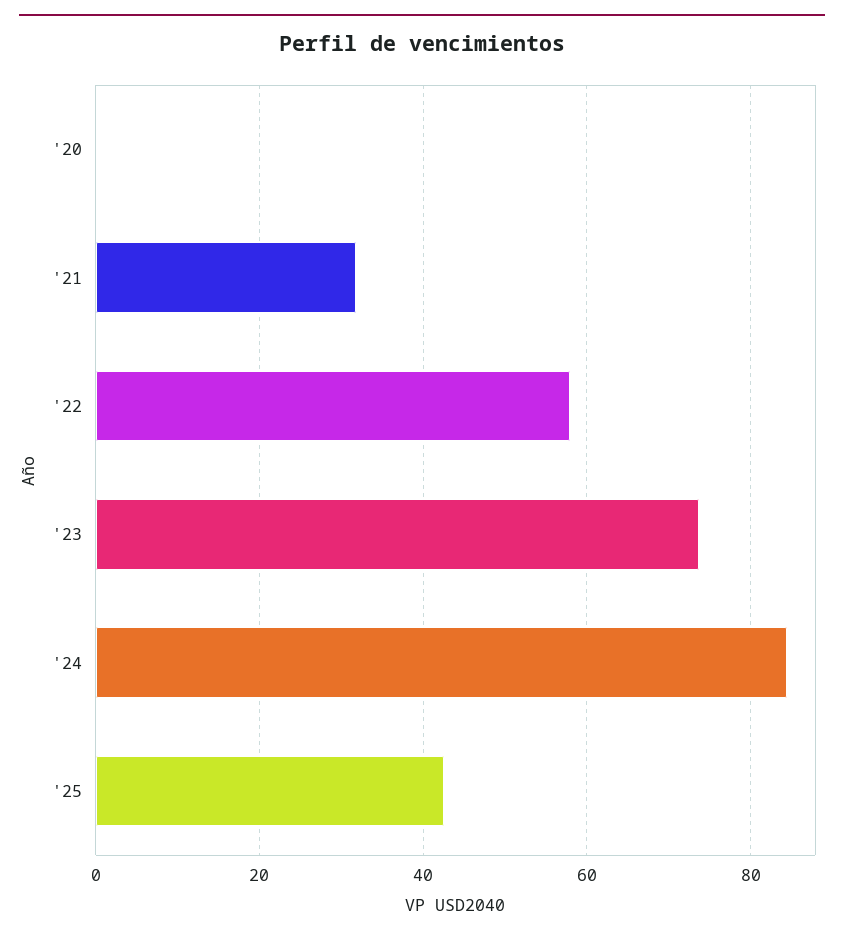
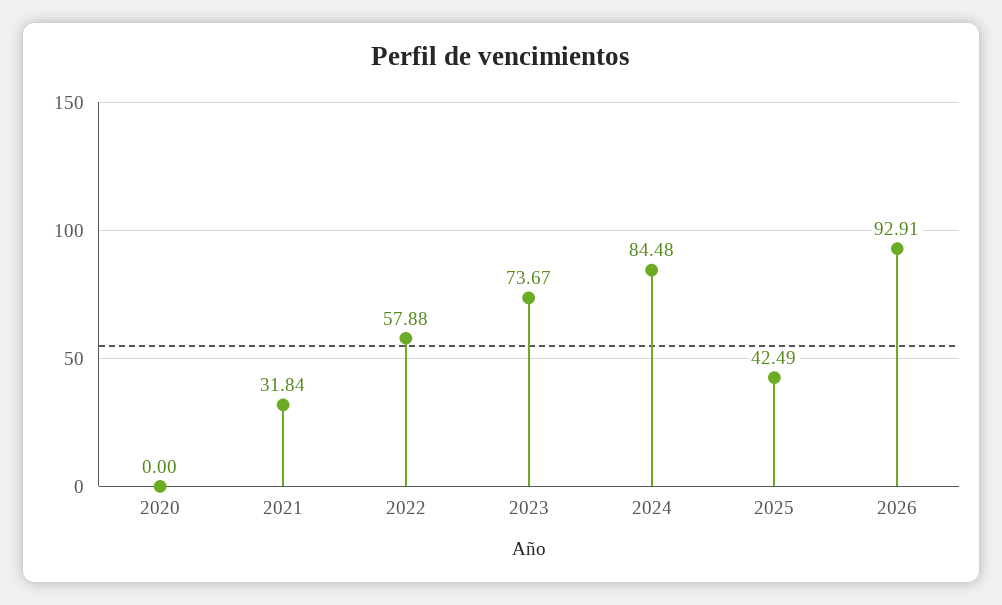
2026: none -> 92.91

